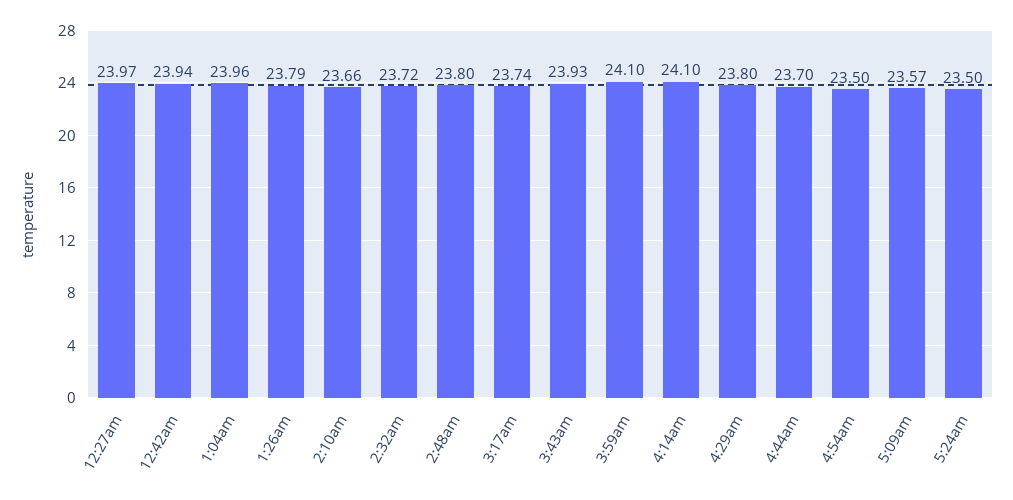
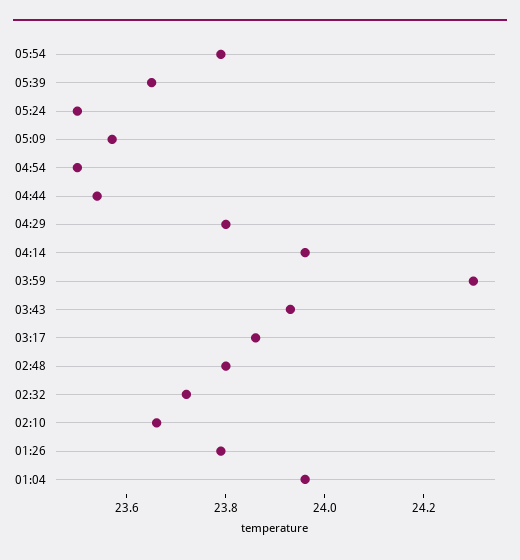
12:27am: 23.97 -> none
12:42am: 23.94 -> none
3:17am: 23.74 -> 23.85
3:59am: 24.1 -> 24.3
4:14am: 24.1 -> 23.95
4:44am: 23.7 -> 23.55
05:54: none -> 23.8
05:39: none -> 23.65

